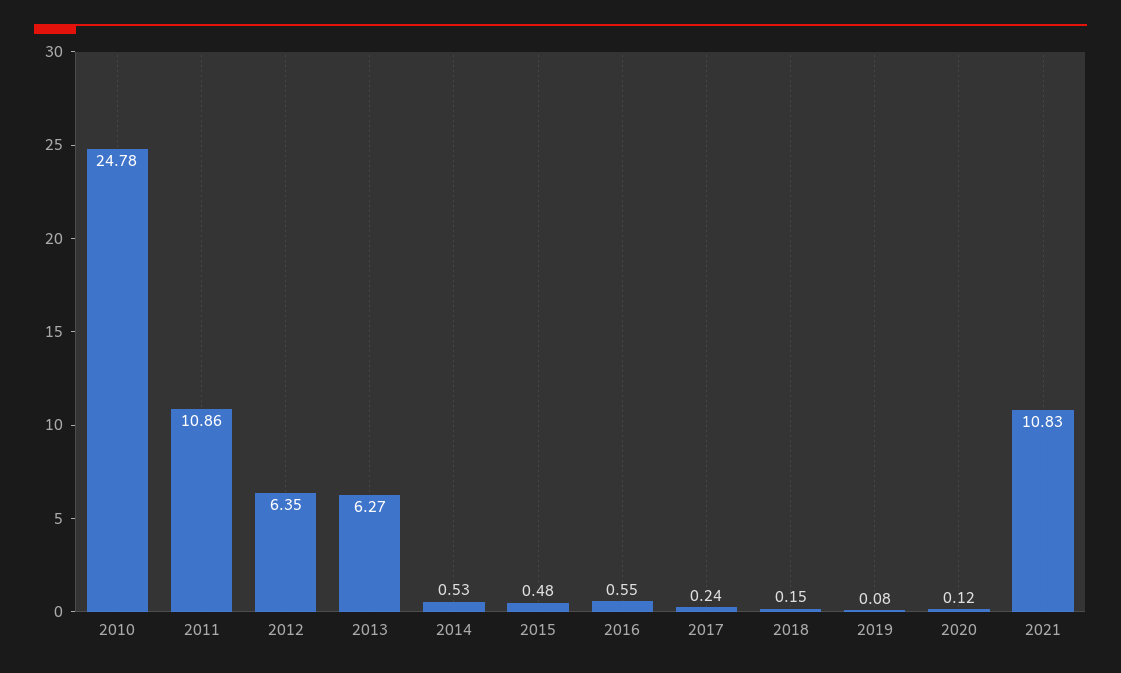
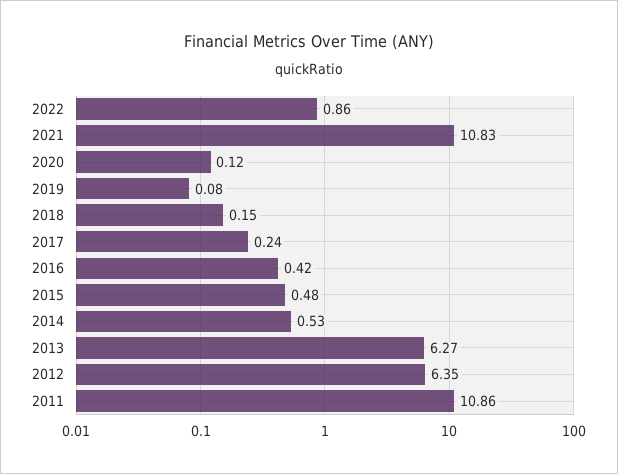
2010: 24.78 -> none
2016: 0.55 -> 0.42
2022: none -> 0.86

